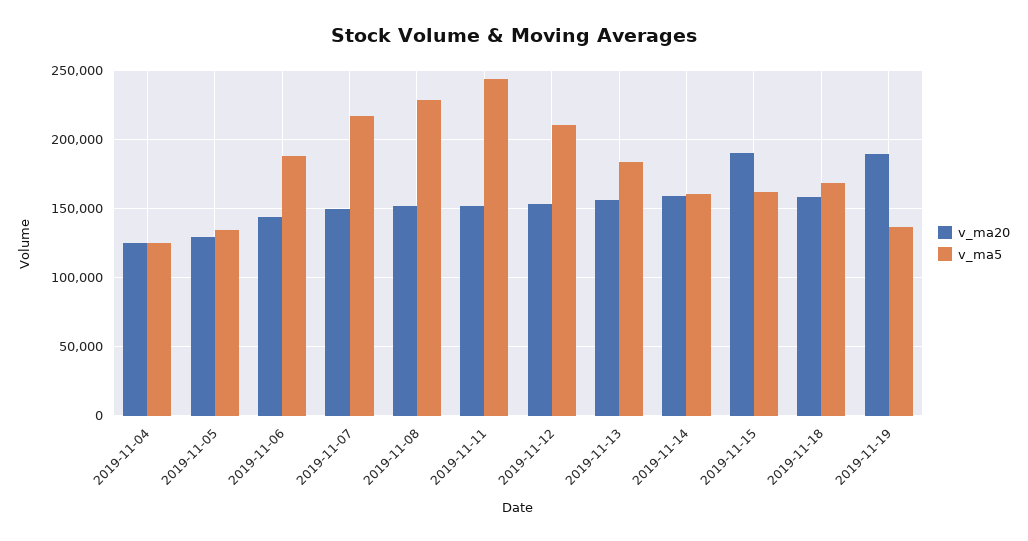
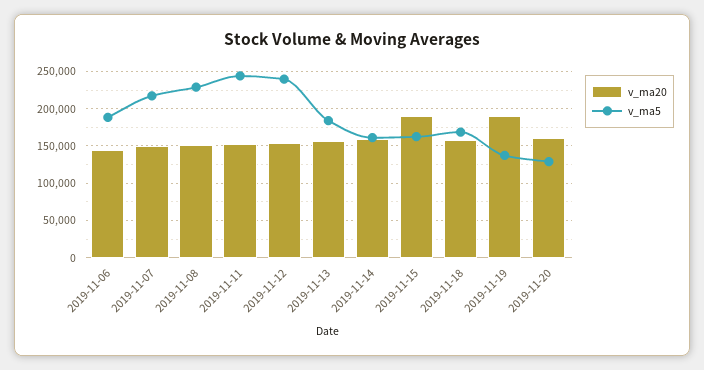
v_ma20, 2019-11-04: 125000 -> none
v_ma5, 2019-11-04: 125000 -> none
v_ma20, 2019-11-05: 130000 -> none
v_ma5, 2019-11-05: 135000 -> none
v_ma5, 2019-11-12: 210000 -> 240000
v_ma20, 2019-11-20: none -> 160000
v_ma5, 2019-11-20: none -> 130000

